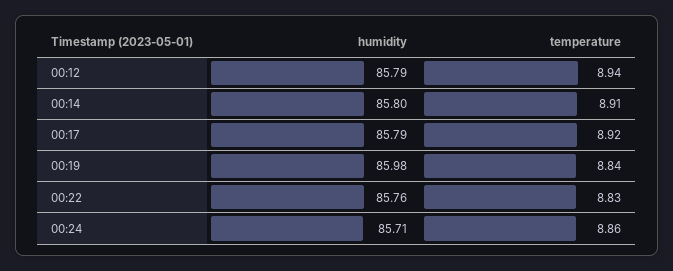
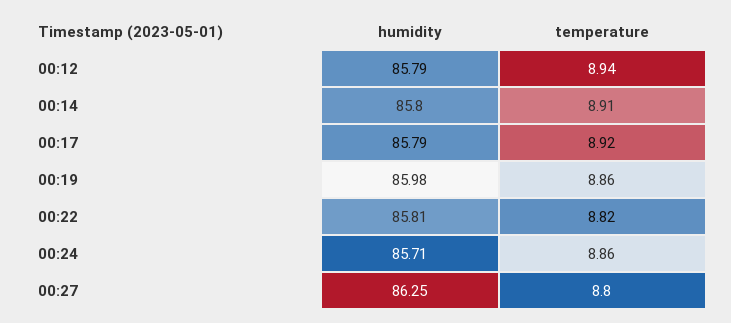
temperature, 00:19: 8.84 -> 8.86
humidity, 00:22: 85.76 -> 85.81
temperature, 00:22: 8.83 -> 8.82
humidity, 00:27: none -> 86.25
temperature, 00:27: none -> 8.8

